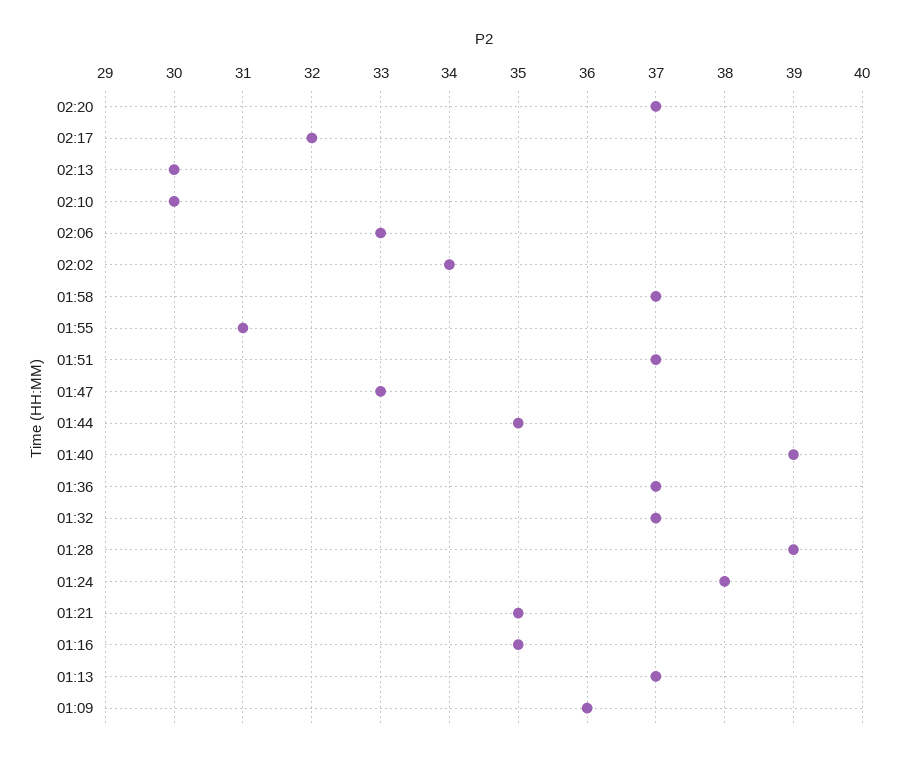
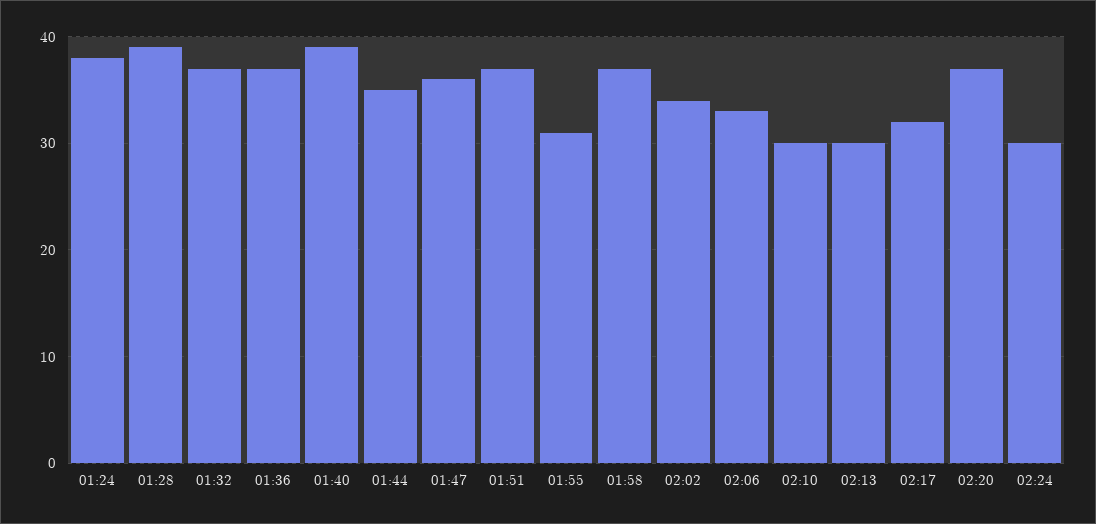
01:47: 33 -> 36
01:21: 35 -> none
01:16: 35 -> none
01:13: 37 -> none
01:09: 36 -> none
02:24: none -> 30

